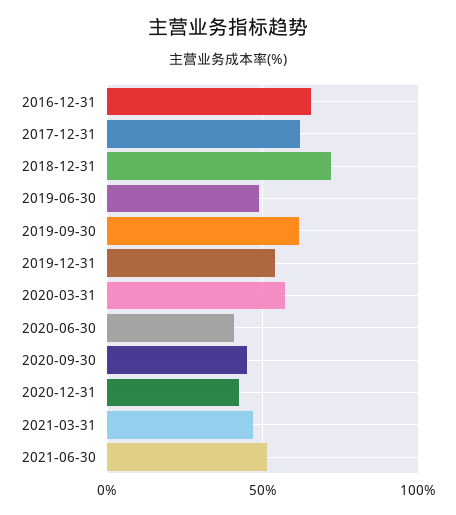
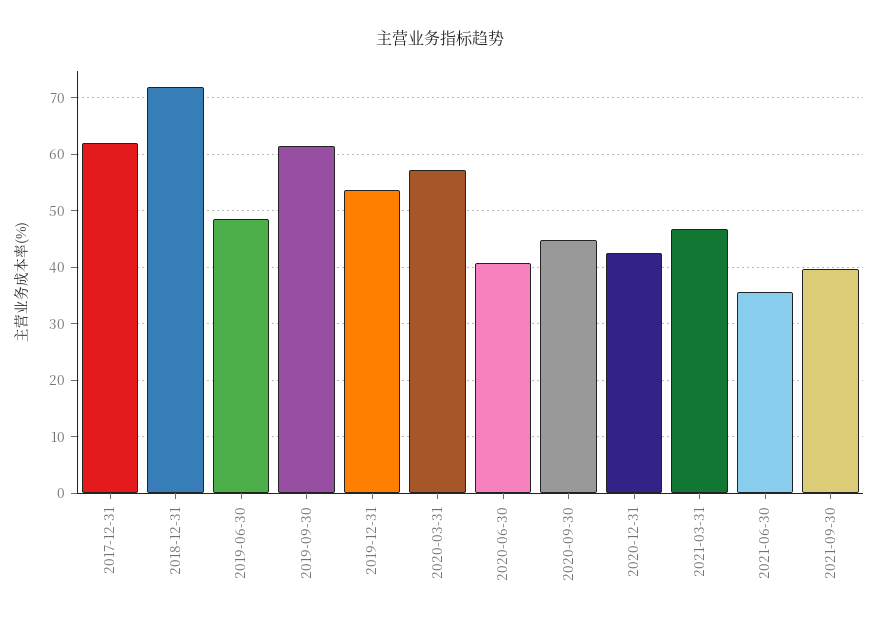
2016-12-31: 65 -> none
2021-06-30: 50 -> 36
2021-09-30: none -> 40

